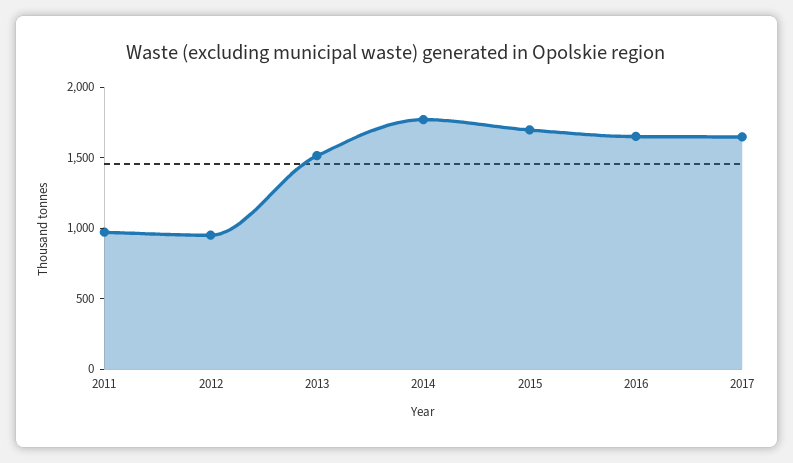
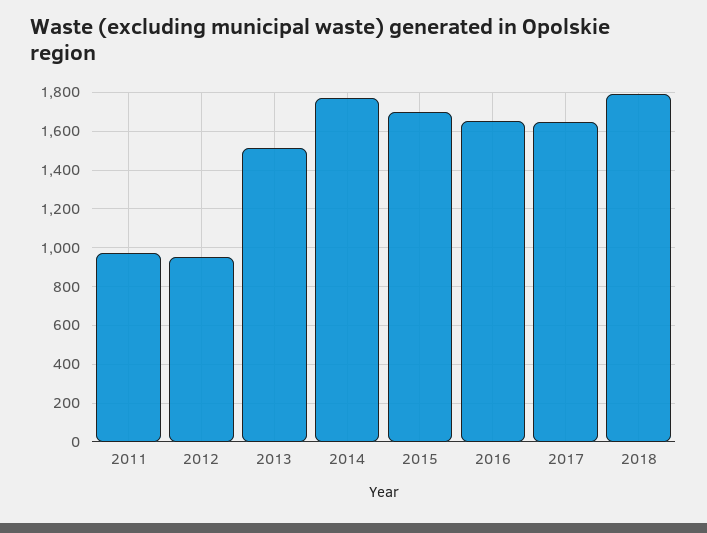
2018: none -> 1800

